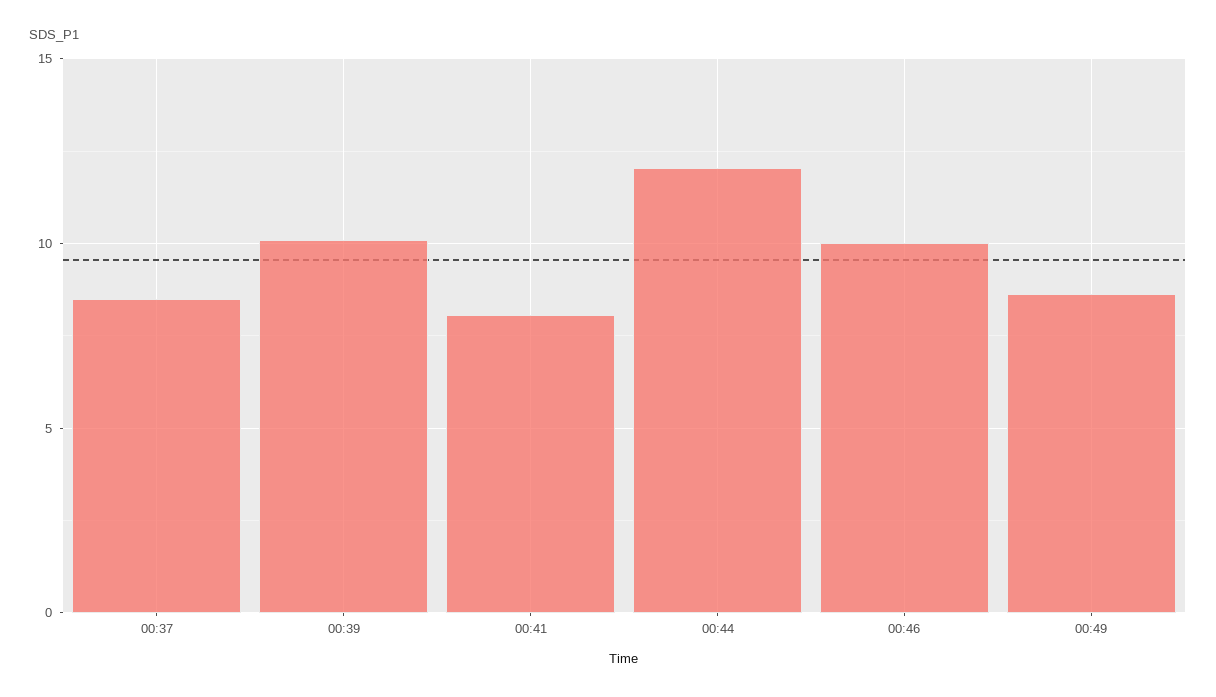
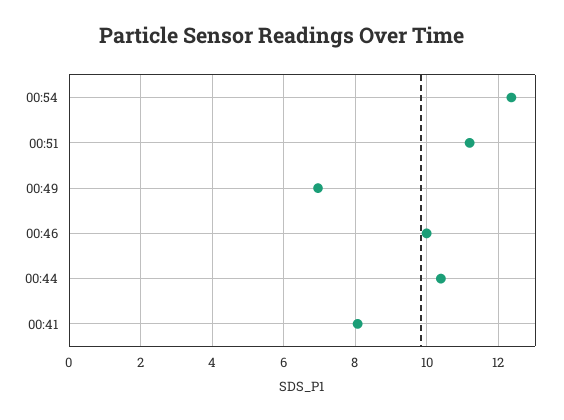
00:37: 8.5 -> none
00:39: 10 -> none
00:44: 12 -> 10.4
00:49: 8.5 -> 7
00:54: none -> 12.4
00:51: none -> 11.2

